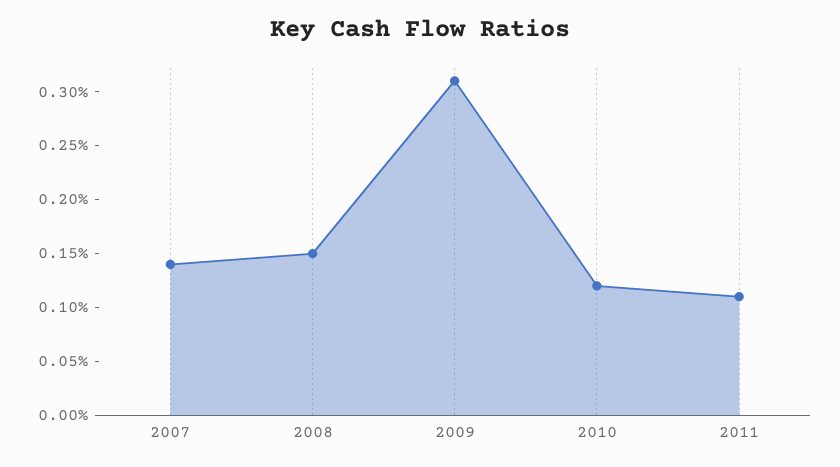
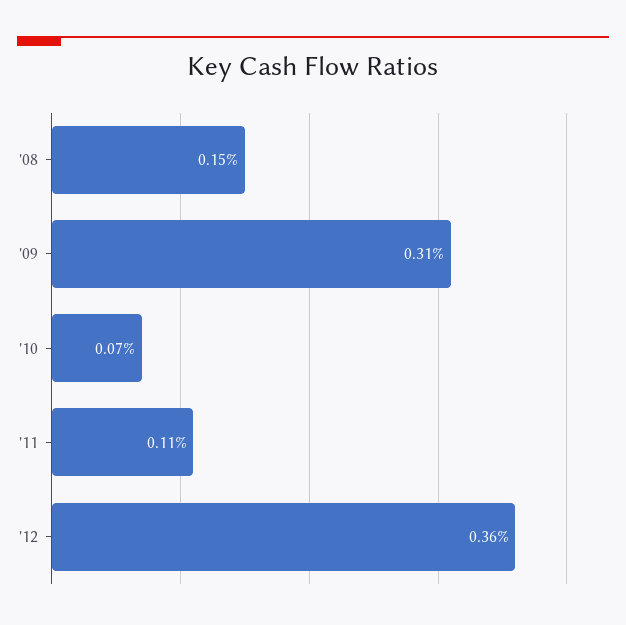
2007: 0.14 -> none
2010: 0.12 -> 0.07
'12: none -> 0.36

